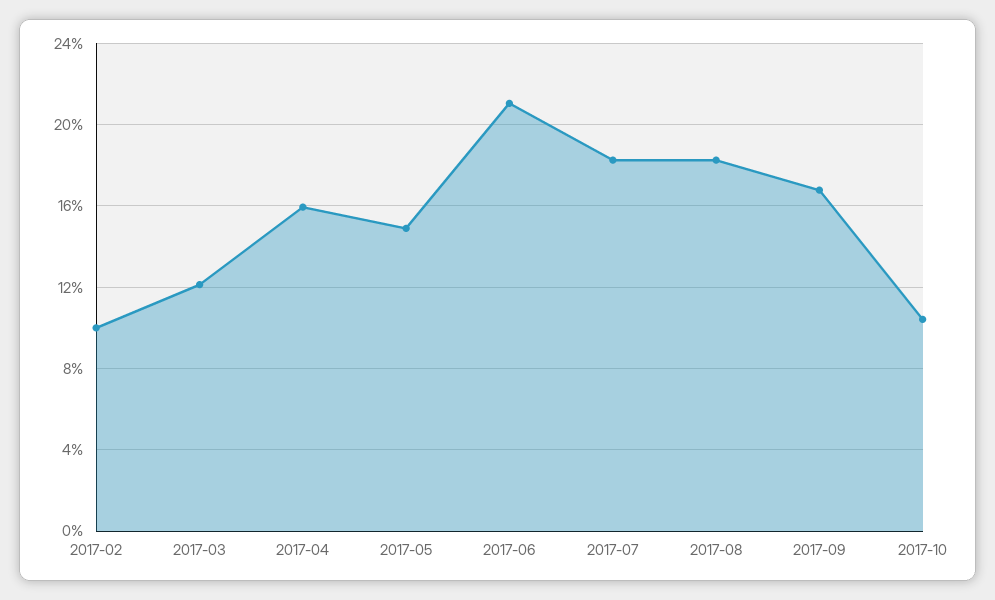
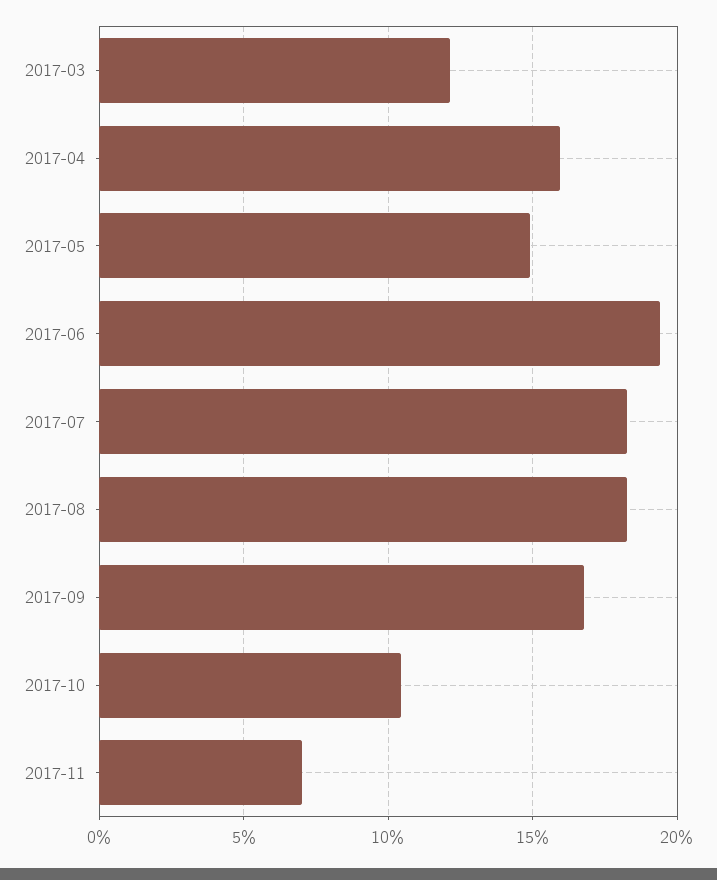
2017-02: 10 -> none
2017-06: 21 -> 19.5
2017-11: none -> 7

